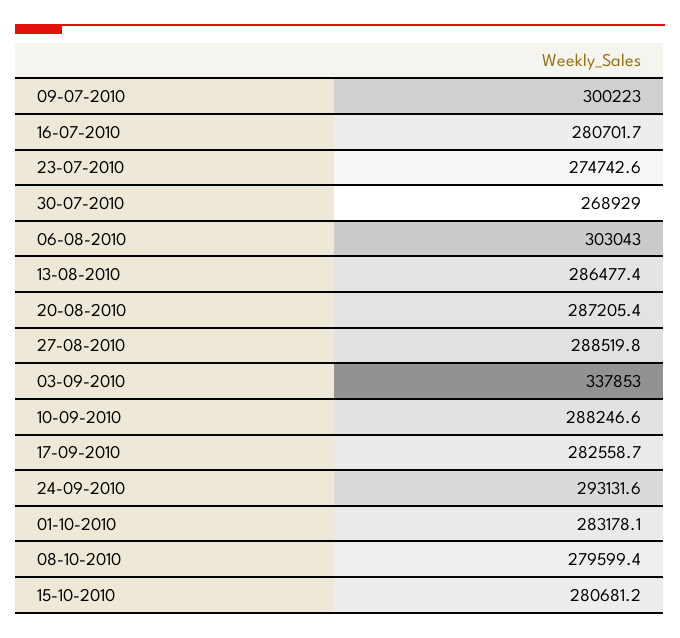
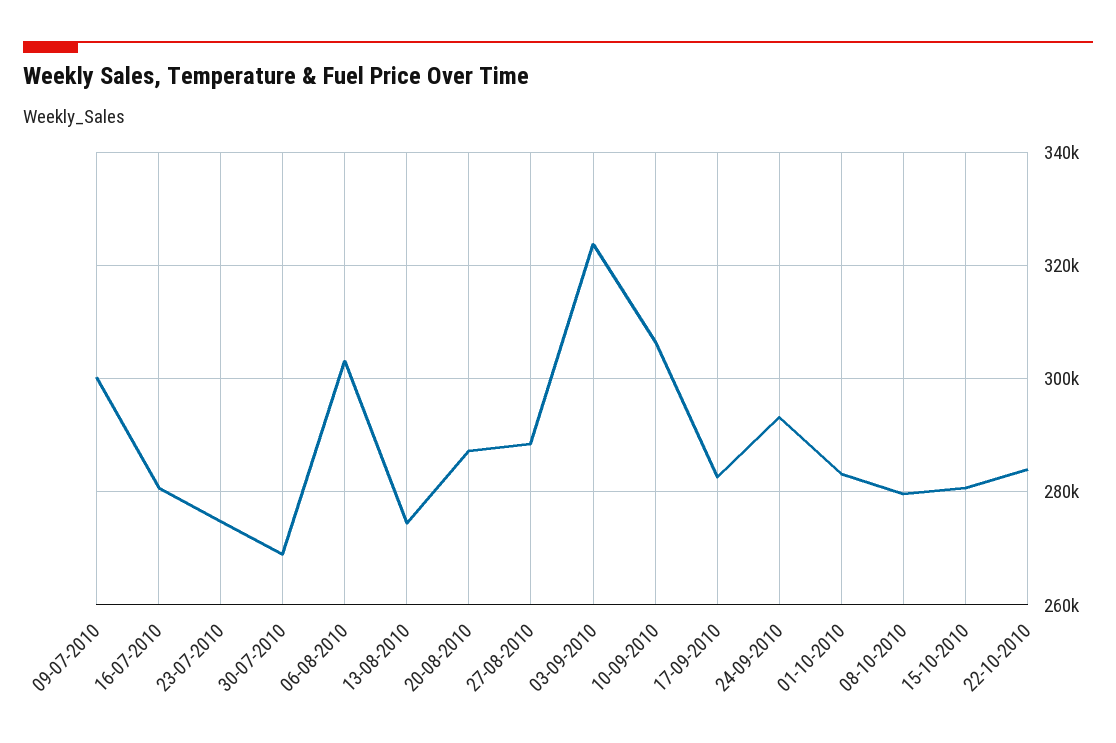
13-08-2010: 286477.4 -> 274000
03-09-2010: 337853 -> 324000
10-09-2010: 288246.6 -> 306000
22-10-2010: none -> 284000

